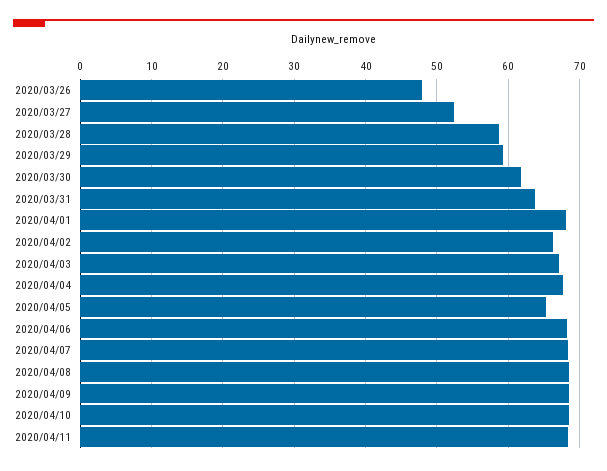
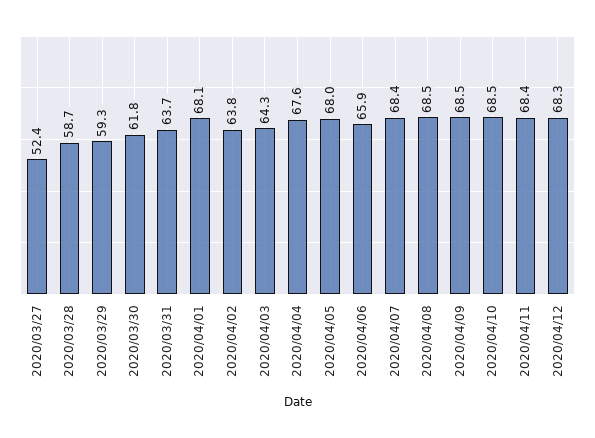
2020/03/26: 48 -> none
2020/04/02: 66 -> 63.8
2020/04/03: 67 -> 64.3
2020/04/05: 65 -> 68
2020/04/06: 68 -> 65.9
2020/04/12: none -> 68.3

